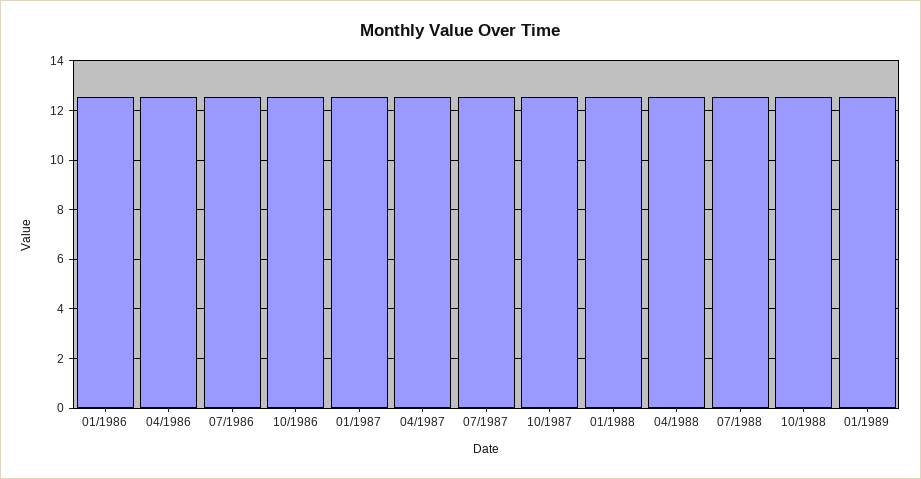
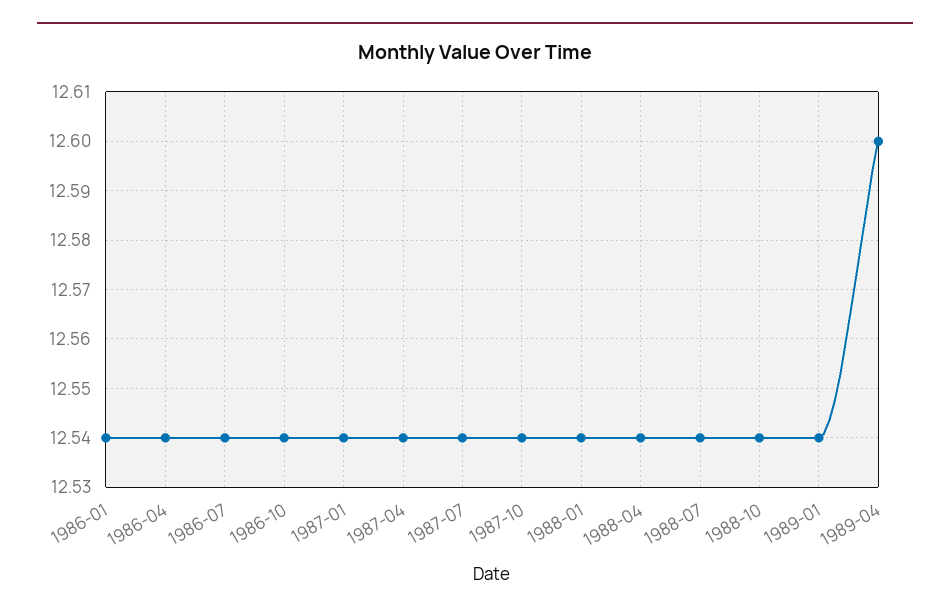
1989-04: none -> 12.6

